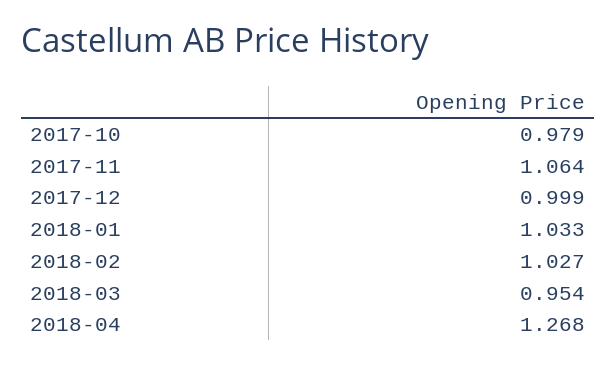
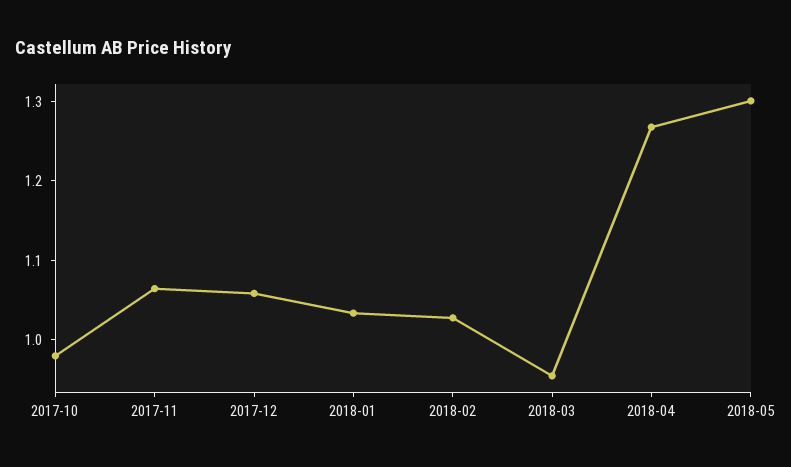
2017-12: 0.999 -> 1.06
2018-05: none -> 1.3

